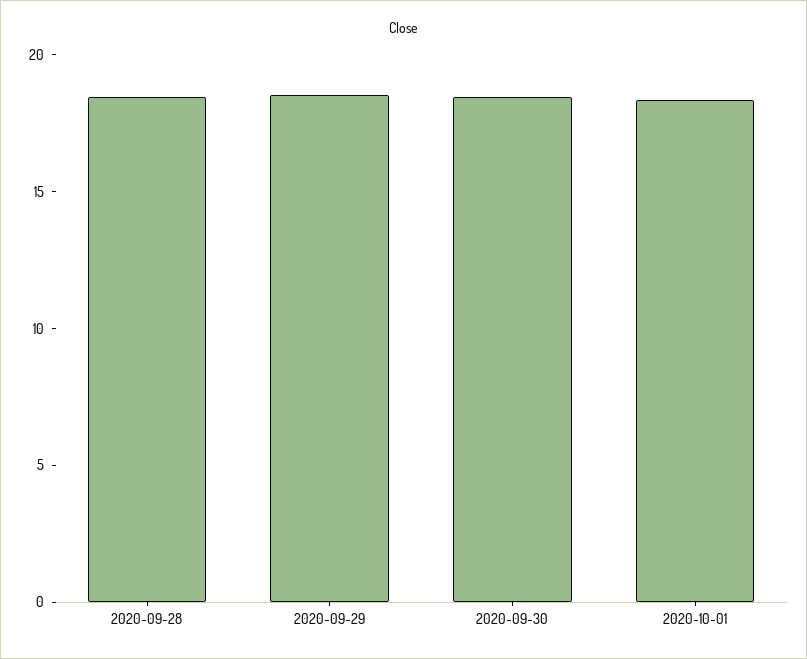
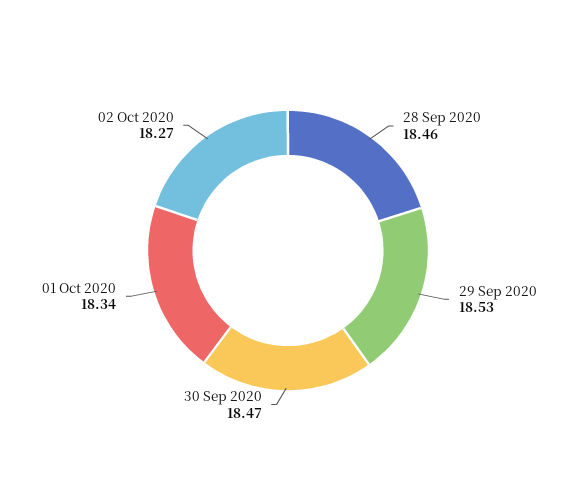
02 Oct 2020: none -> 18.27

